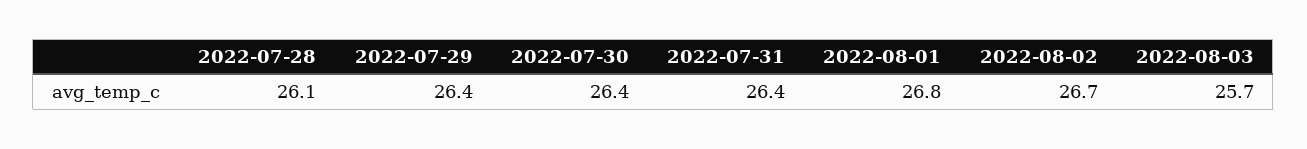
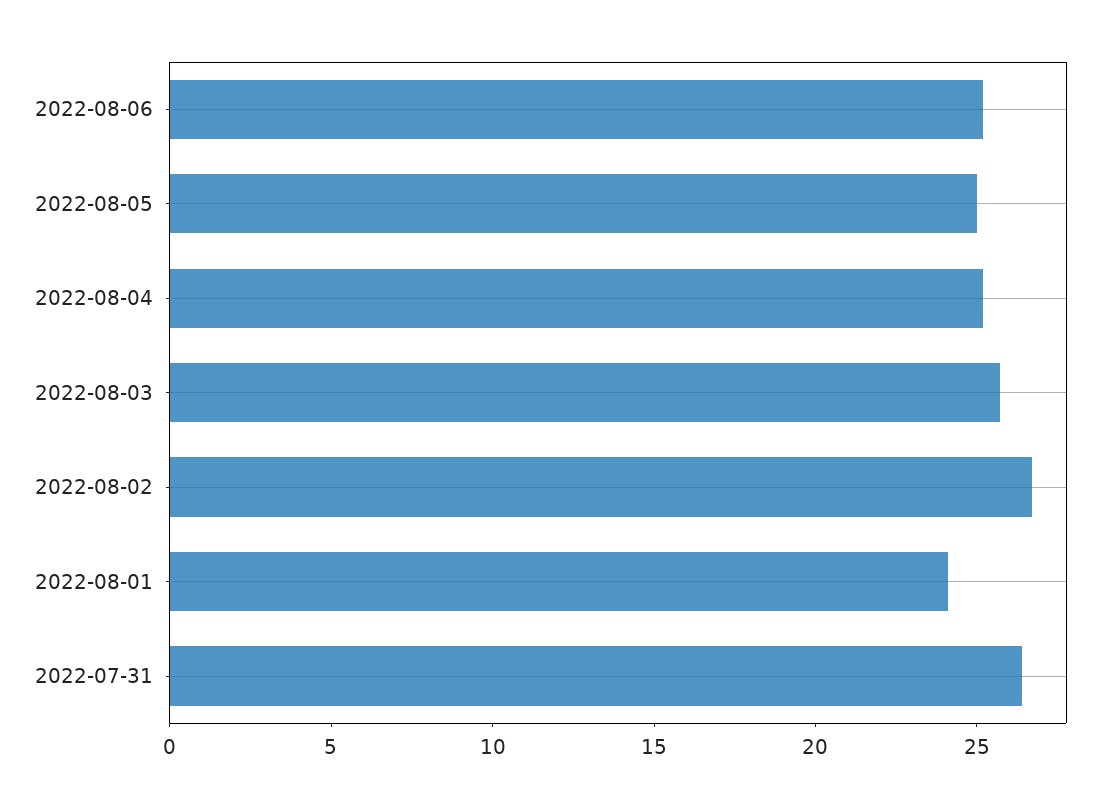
2022-07-28: 26.1 -> none
2022-07-29: 26.4 -> none
2022-07-30: 26.4 -> none
2022-08-01: 26.8 -> 24
2022-08-06: none -> 25
2022-08-05: none -> 25
2022-08-04: none -> 25

